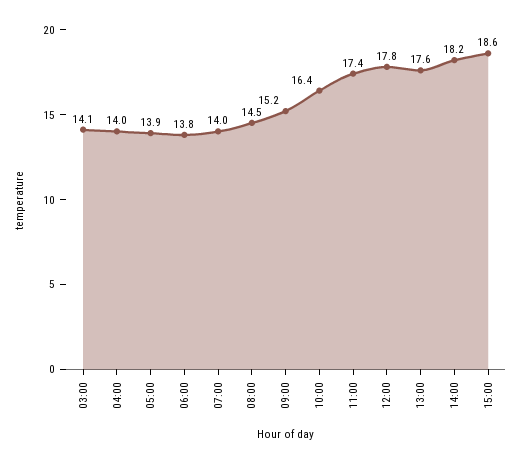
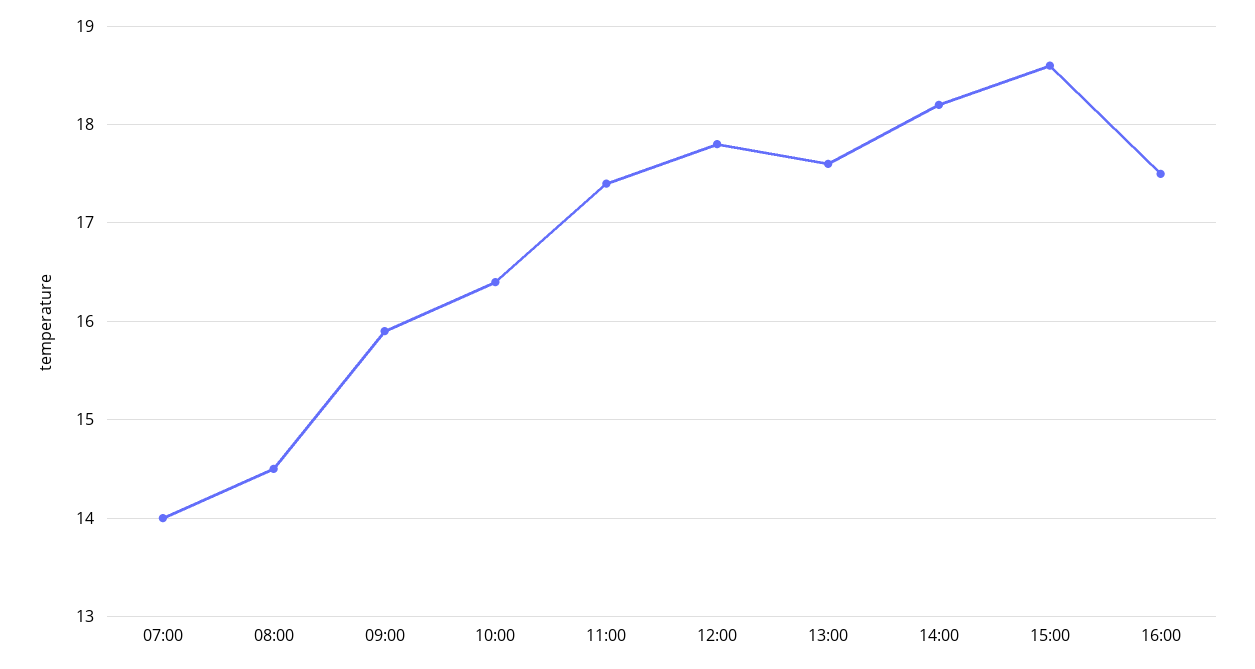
03:00: 14.1 -> none
04:00: 14 -> none
05:00: 13.9 -> none
06:00: 13.8 -> none
09:00: 15.2 -> 15.9
16:00: none -> 17.5

